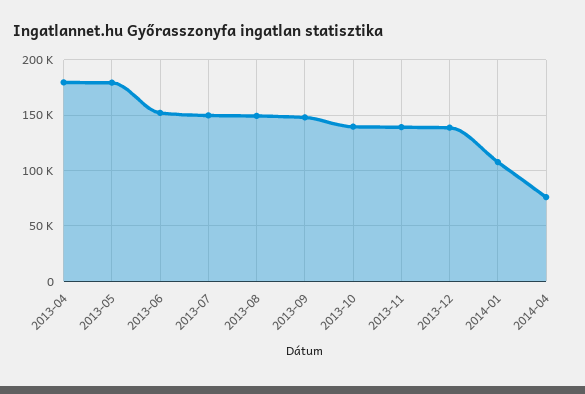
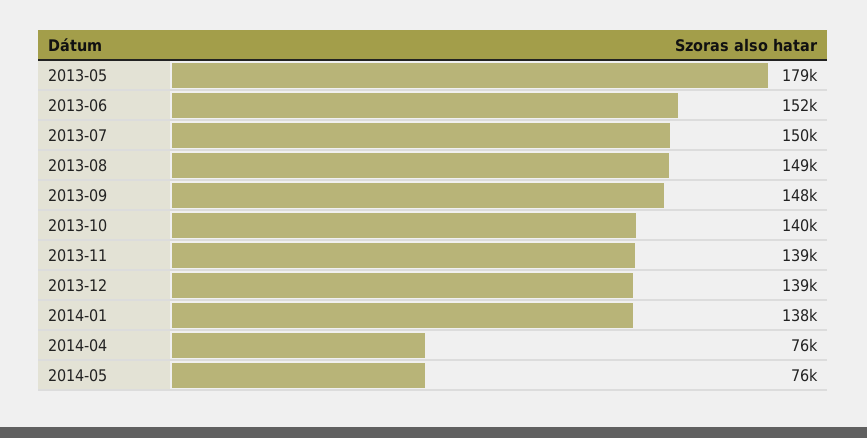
2013-04: 180000 -> none
2014-01: 110000 -> 138000
2014-05: none -> 76000

